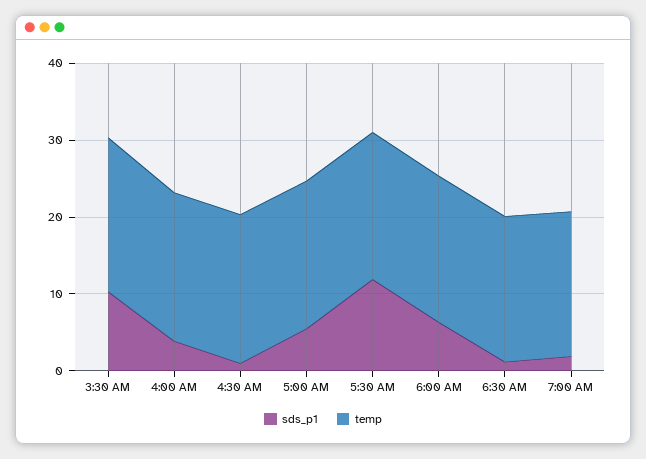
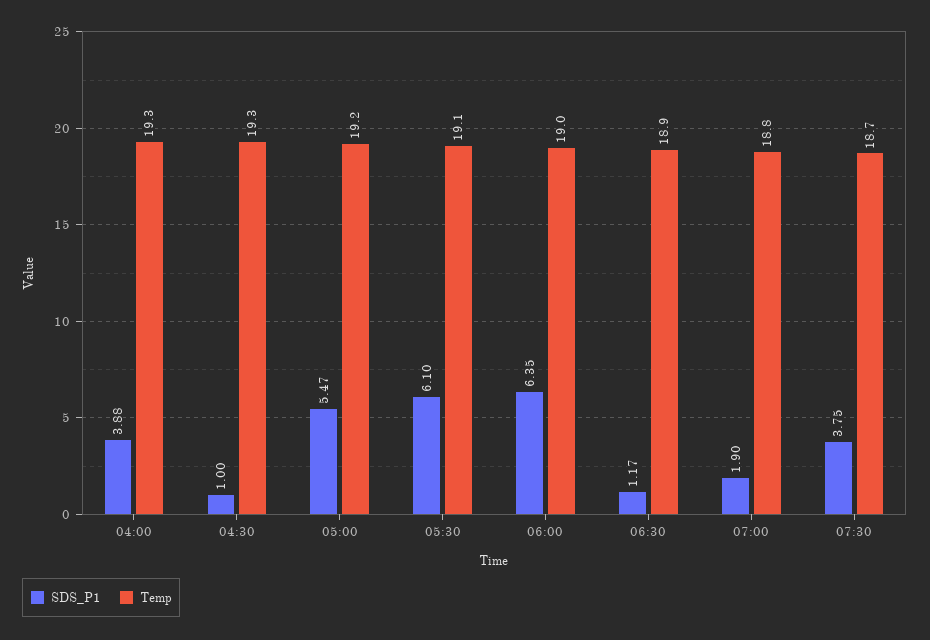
sds_p1, 3:30 AM: 10 -> none
temp, 3:30 AM: 20 -> none
sds_p1, 5:30 AM: 12 -> 6.1
sds_p1, 07:30: none -> 3.75
temp, 07:30: none -> 18.7

